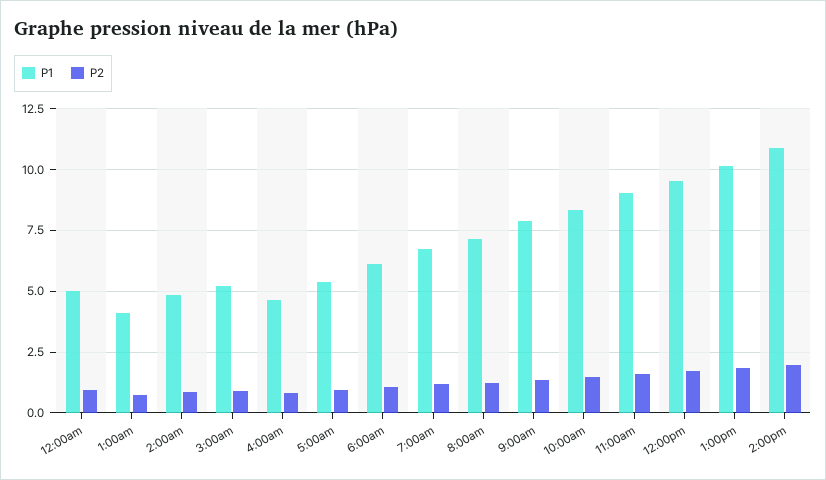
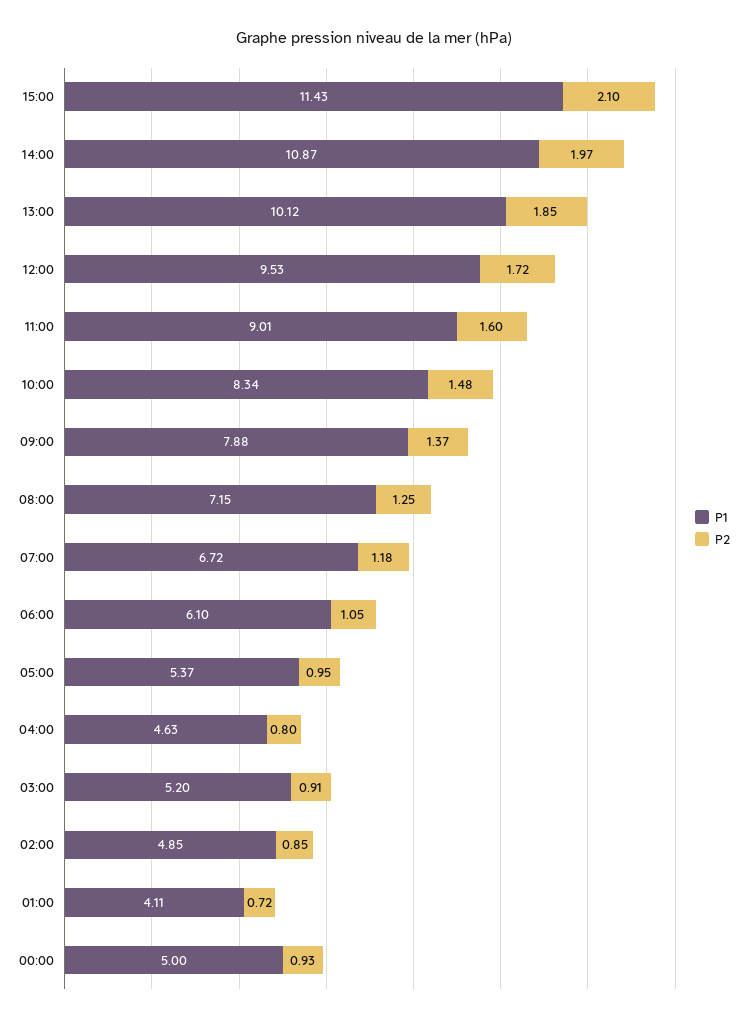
P1, 15:00: none -> 11.43
P2, 15:00: none -> 2.1

